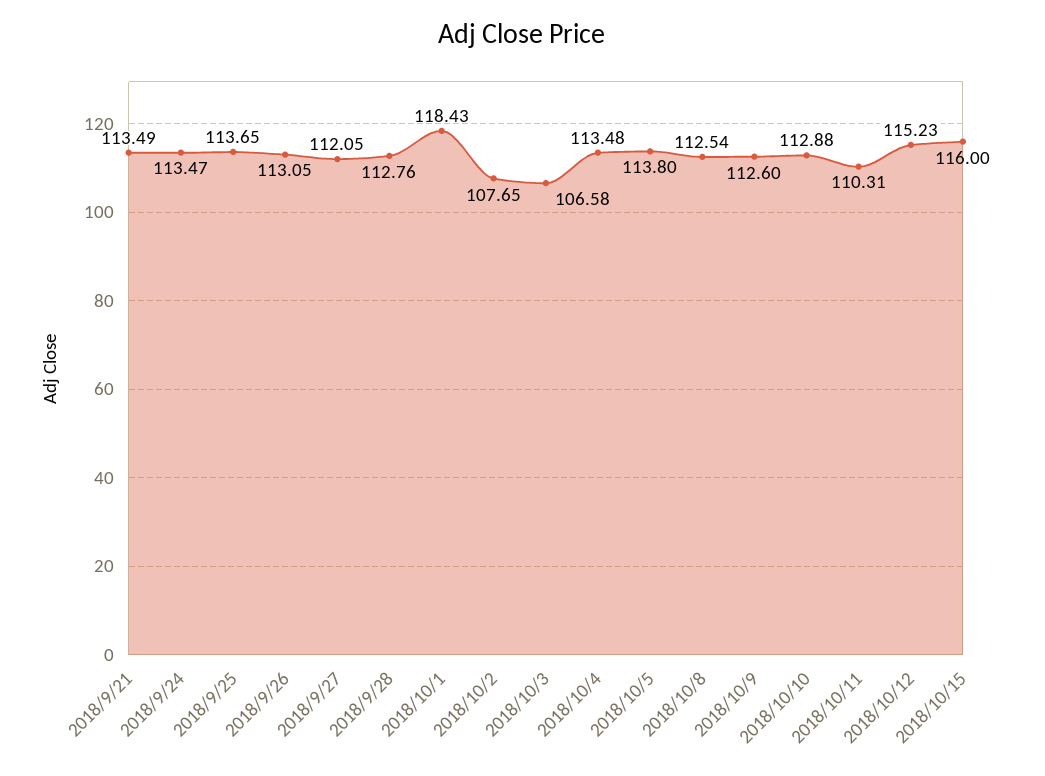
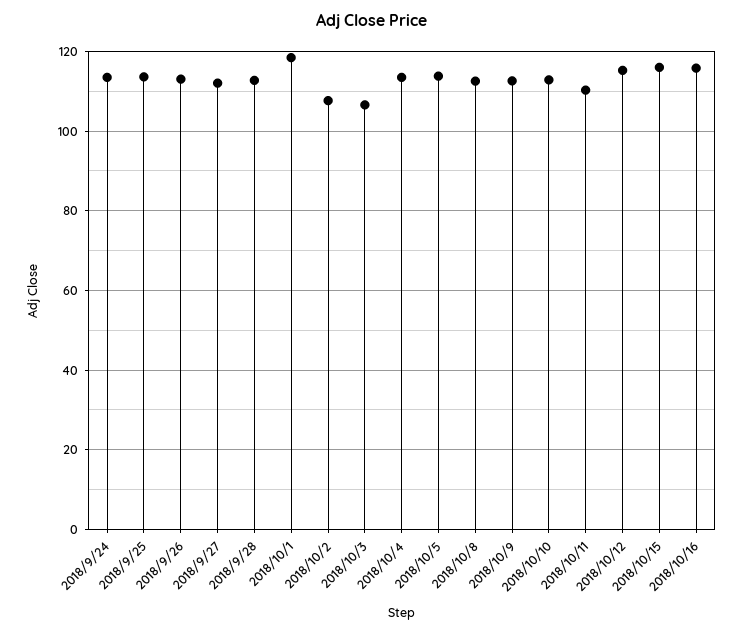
2018/9/21: 113.49 -> none
2018/10/16: none -> 116

